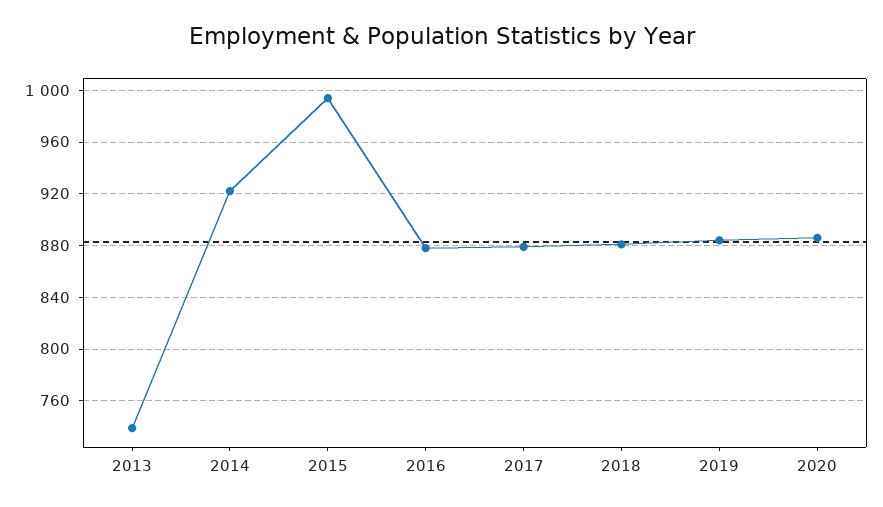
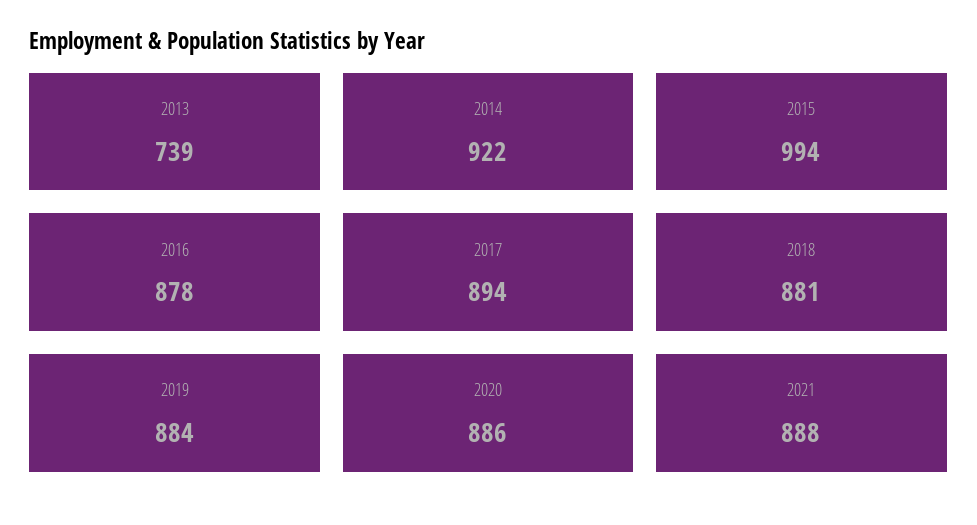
2017: 880 -> 894
2021: none -> 888

